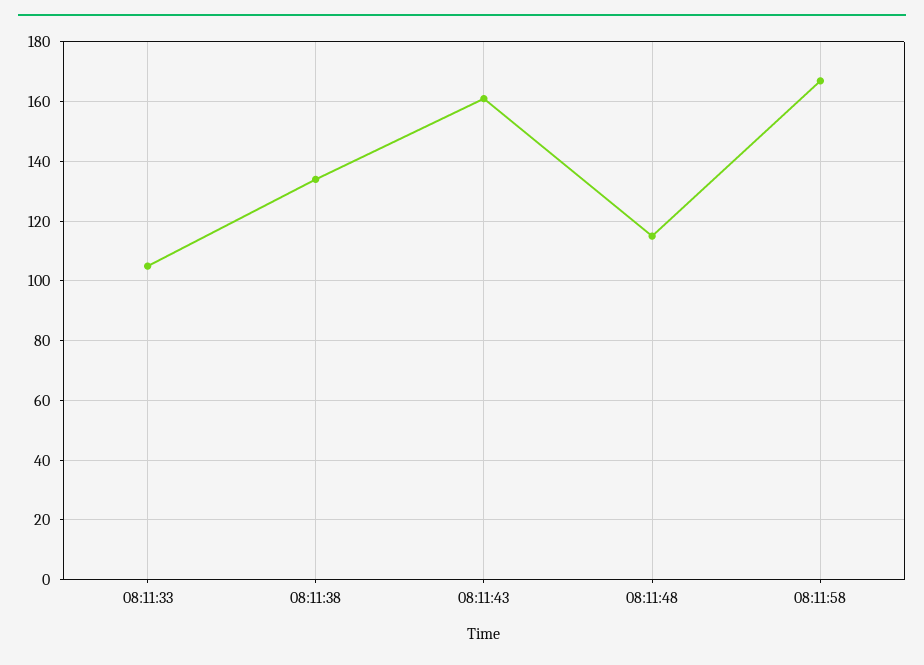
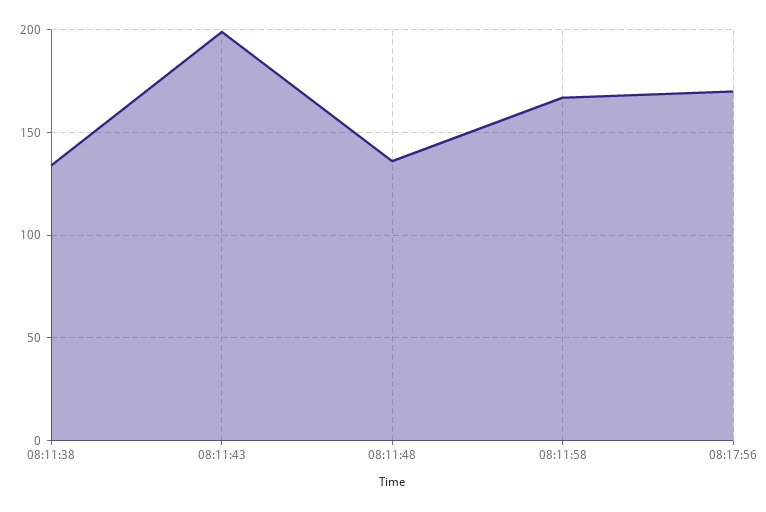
08:11:33: 105 -> none
08:11:43: 160 -> 200
08:11:48: 115 -> 135
08:17:56: none -> 170

